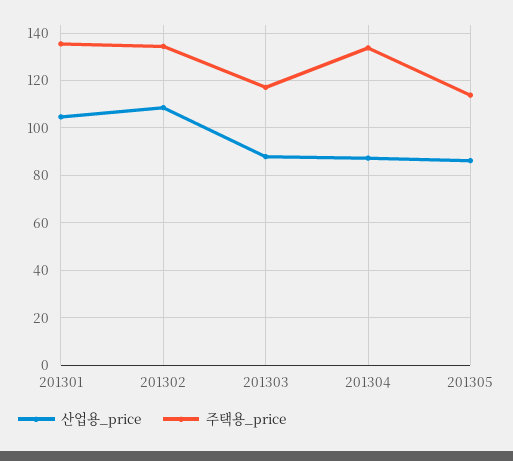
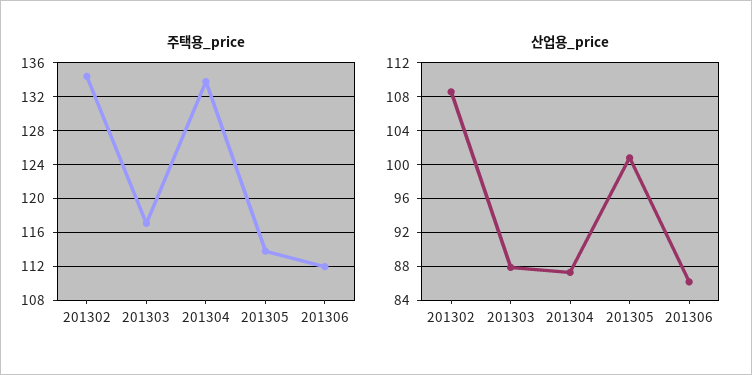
산업용_price, 201301: 105 -> none
주택용_price, 201301: 135 -> none
산업용_price, 201305: 85 -> 101
주택용_price, 201306: none -> 112
산업용_price, 201306: none -> 86

